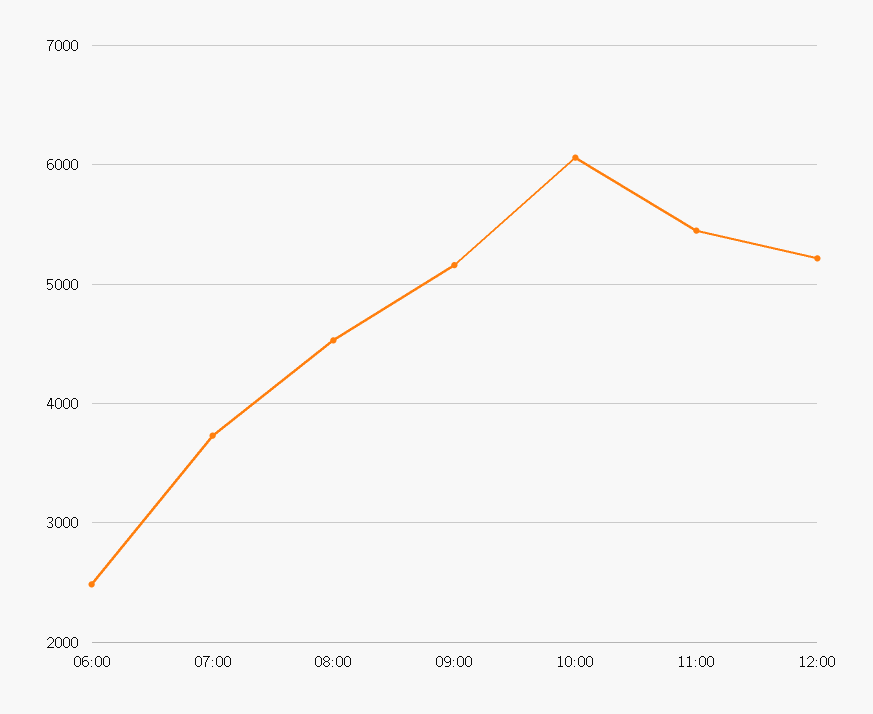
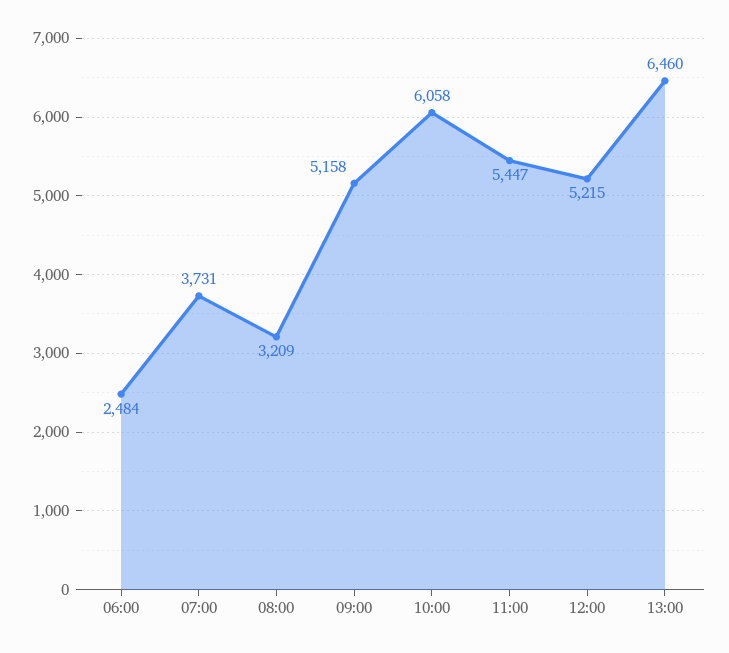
08:00: 4500 -> 3209
13:00: none -> 6460

